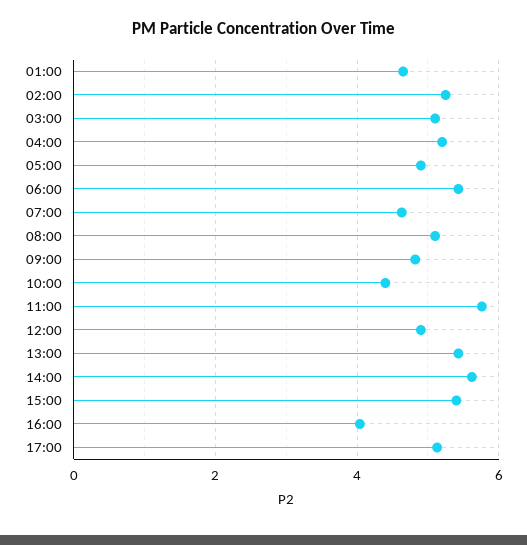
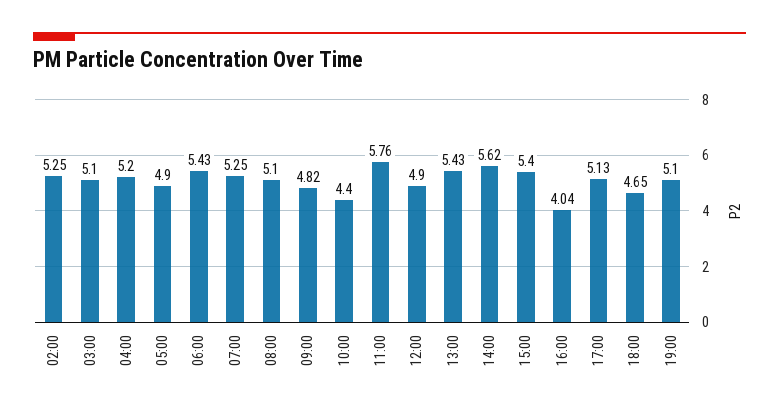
01:00: 4.6 -> none
07:00: 4.6 -> 5.25
18:00: none -> 4.65
19:00: none -> 5.1

